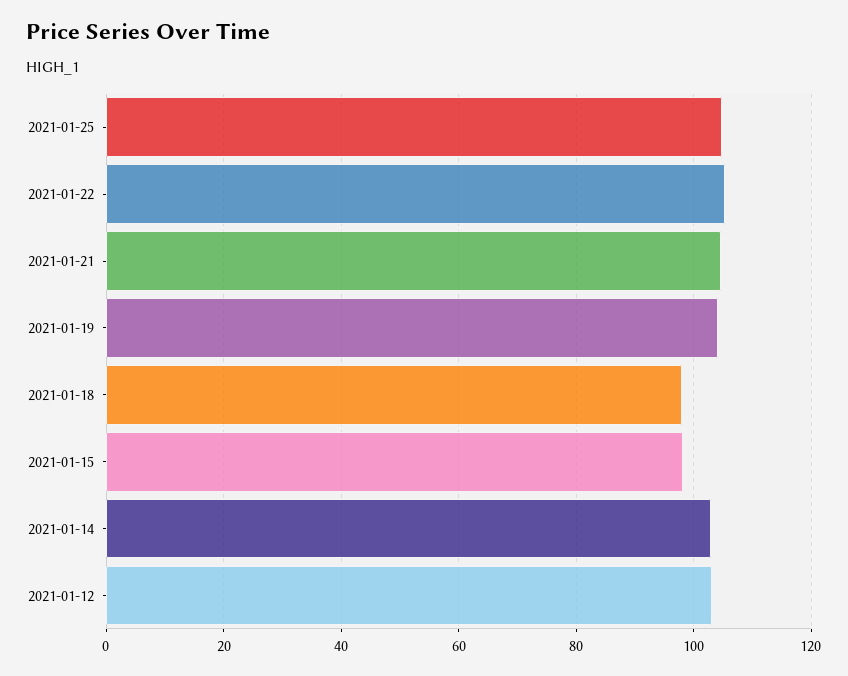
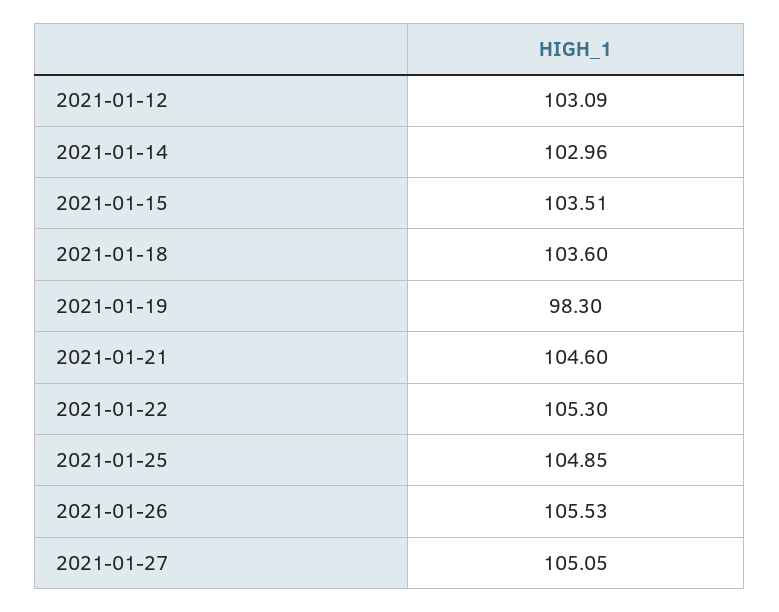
2021-01-19: 104 -> 98.3
2021-01-18: 98 -> 103.6
2021-01-15: 98 -> 103.51
2021-01-26: none -> 105.53
2021-01-27: none -> 105.05

